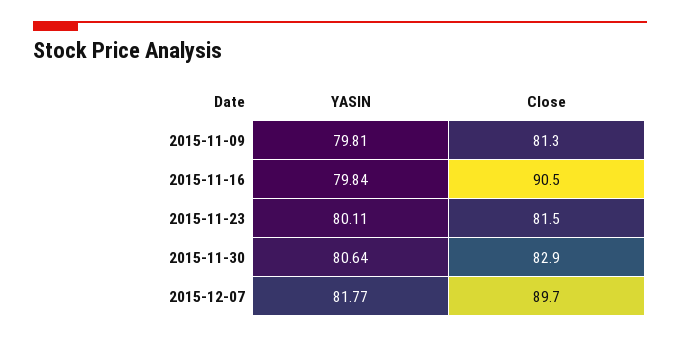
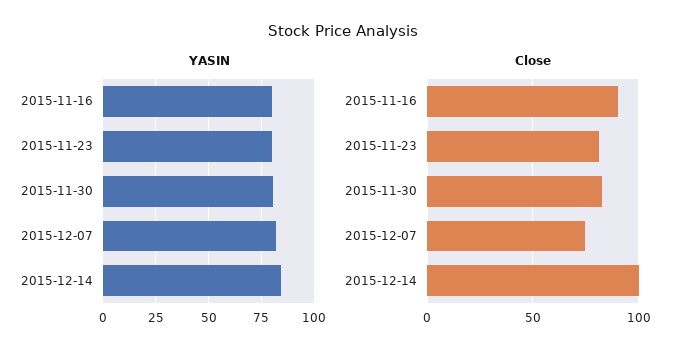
YASIN, 2015-11-09: 79.81 -> none
Close, 2015-11-09: 81.3 -> none
Close, 2015-12-07: 89.7 -> 75
YASIN, 2015-12-14: none -> 85
Close, 2015-12-14: none -> 100

